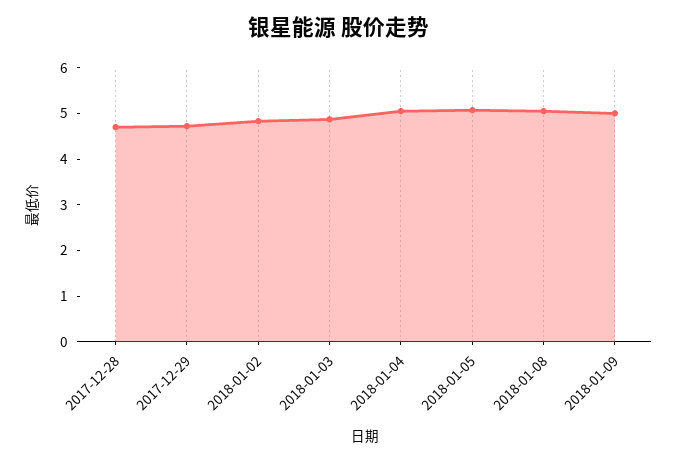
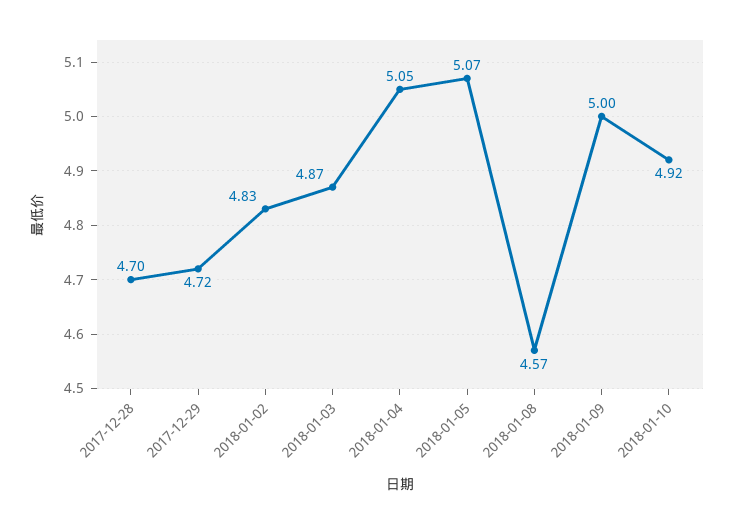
2018-01-08: 5 -> 4.57
2018-01-10: none -> 4.92

